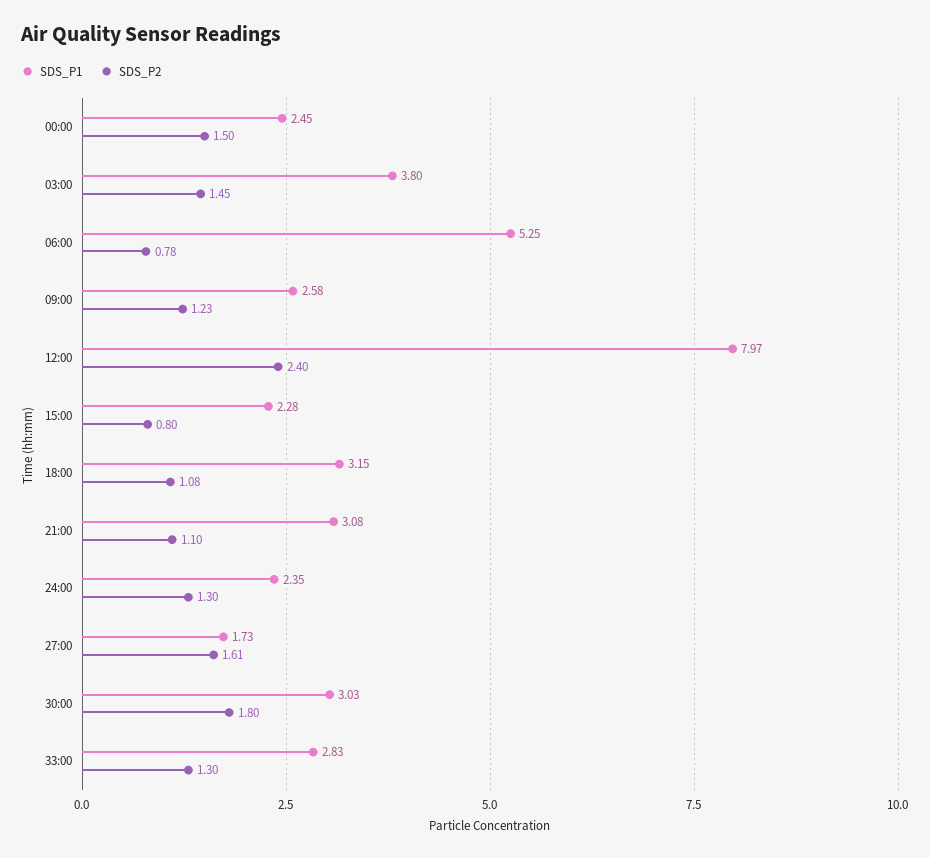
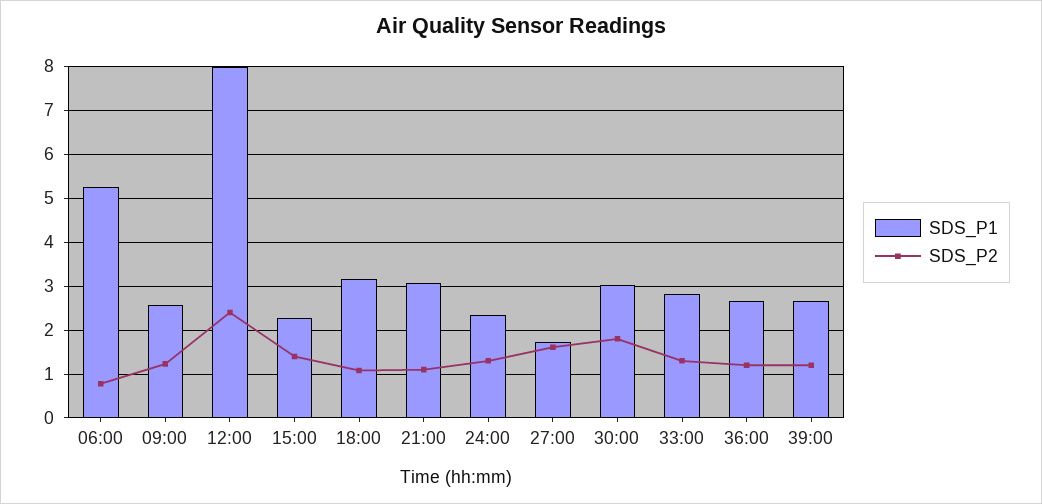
SDS_P1, 00:00: 2.45 -> none
SDS_P2, 00:00: 1.5 -> none
SDS_P1, 03:00: 3.8 -> none
SDS_P2, 03:00: 1.45 -> none
SDS_P2, 15:00: 0.8 -> 1.4
SDS_P1, 36:00: none -> 2.6
SDS_P2, 36:00: none -> 1.2
SDS_P1, 39:00: none -> 2.6
SDS_P2, 39:00: none -> 1.2

